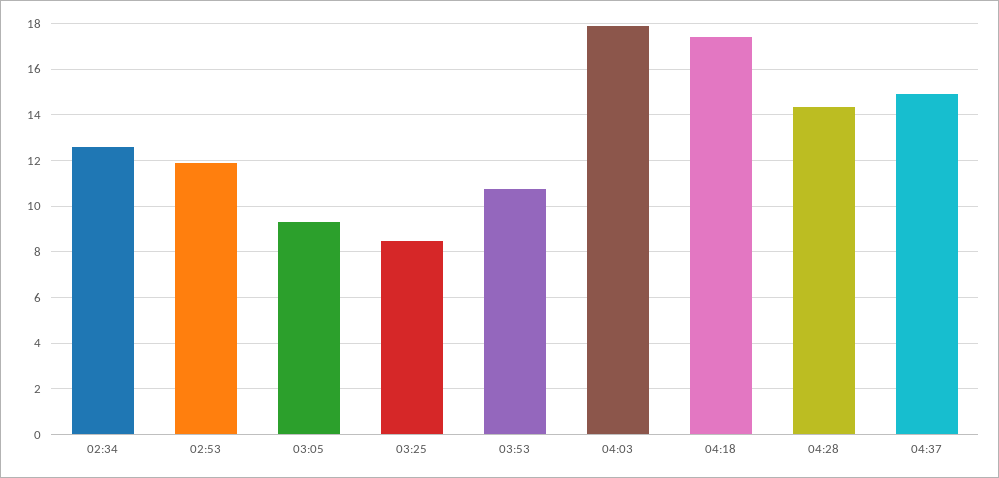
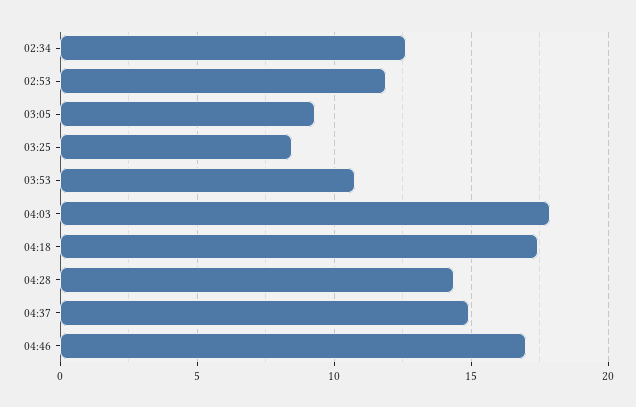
04:46: none -> 17

